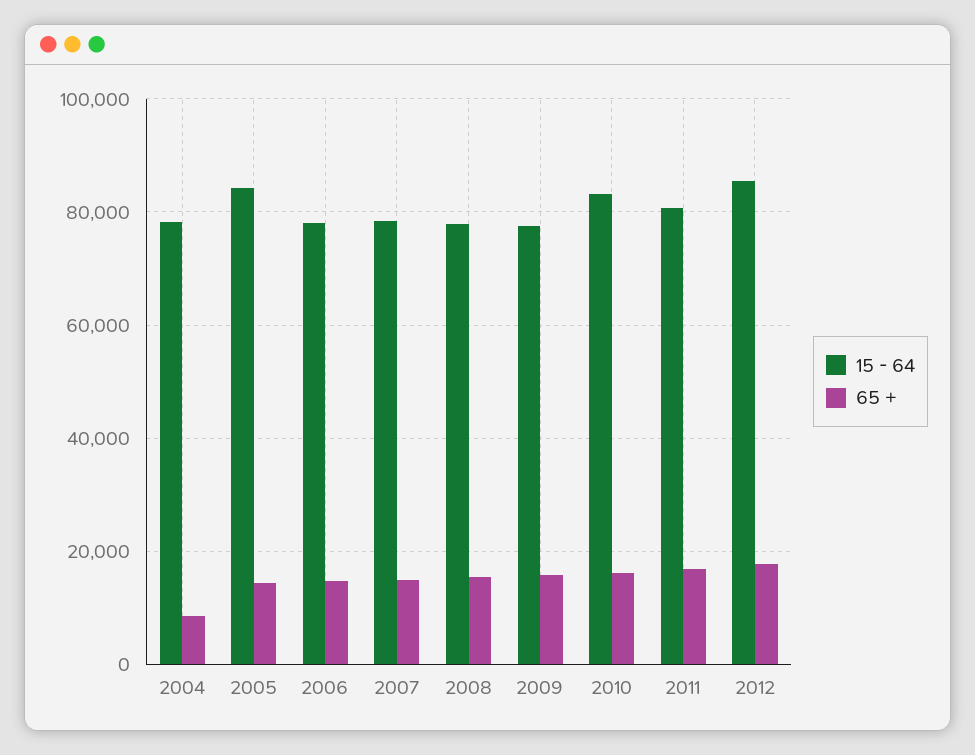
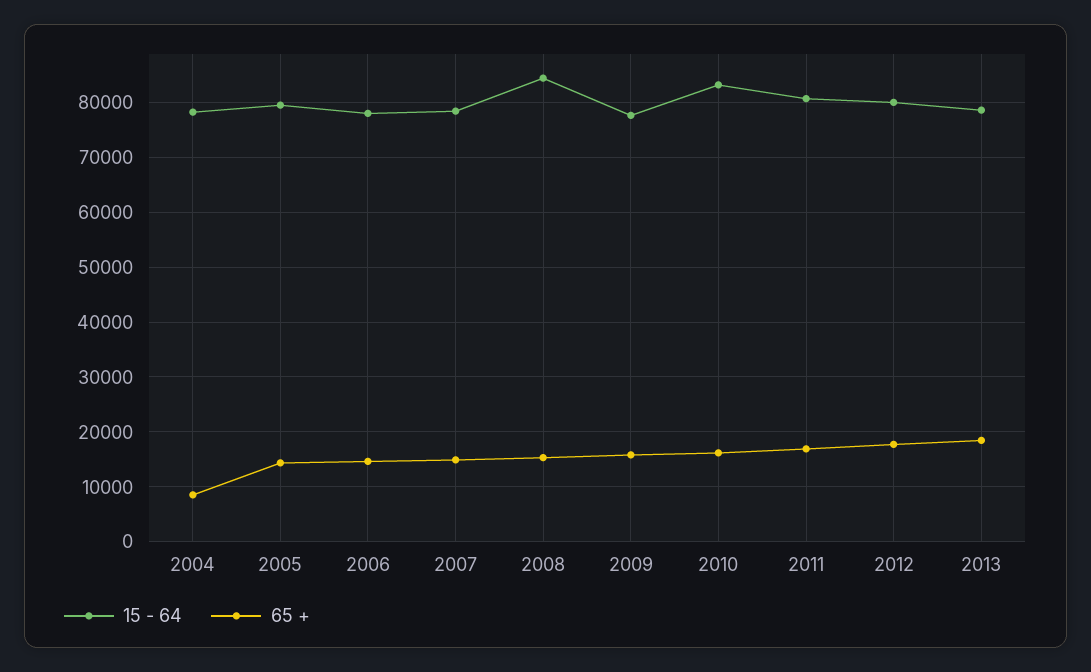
15 - 64, 2005: 84000 -> 80000
15 - 64, 2008: 78000 -> 84000
15 - 64, 2012: 86000 -> 80000
15 - 64, 2013: none -> 78000
65 +, 2013: none -> 18000

